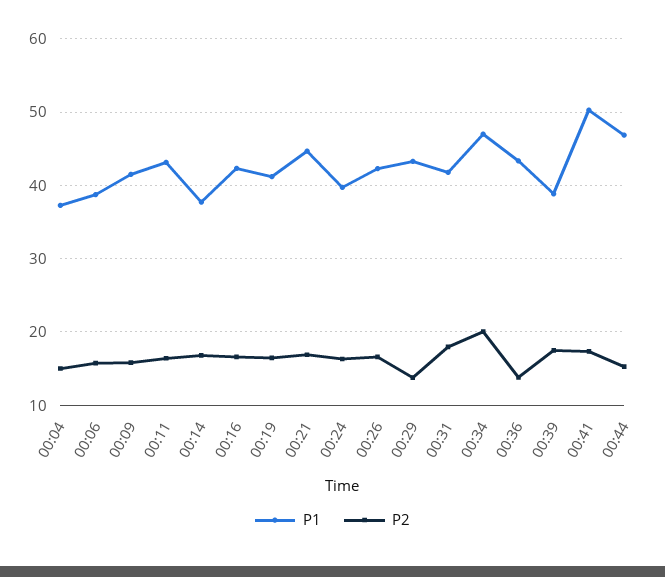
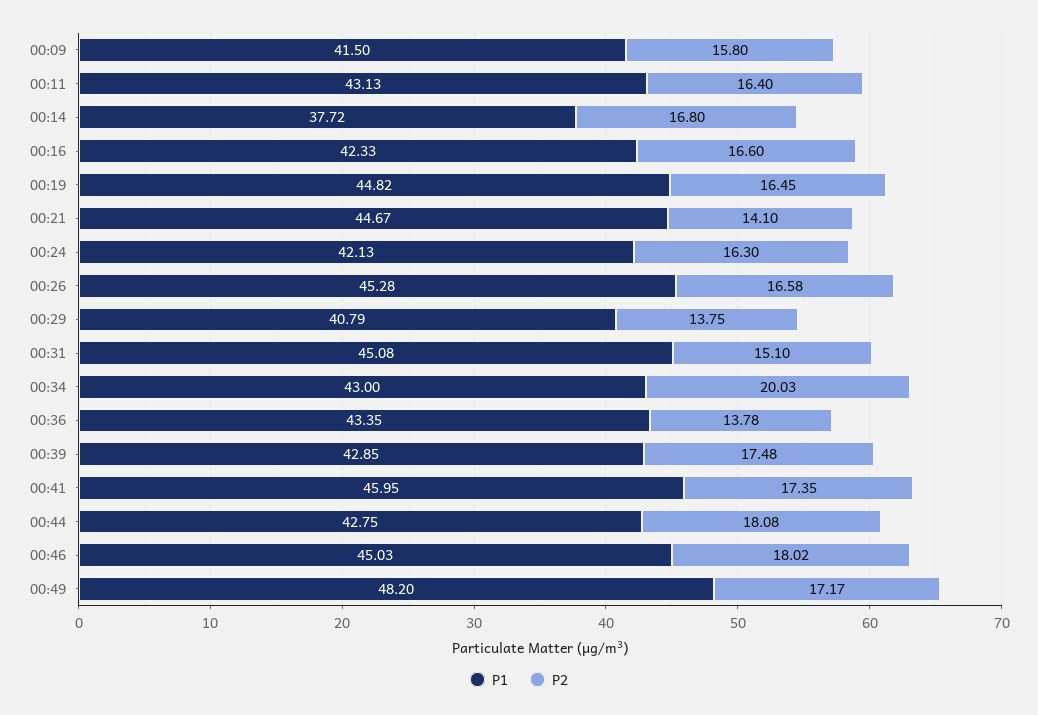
P1, 00:04: 37 -> none
P2, 00:04: 15 -> none
P1, 00:06: 39 -> none
P2, 00:06: 16 -> none
P1, 00:19: 41 -> 44.82
P2, 00:21: 17 -> 14.1
P1, 00:24: 40 -> 42.13
P1, 00:26: 42 -> 45.28
P1, 00:29: 43 -> 40.79
P1, 00:31: 42 -> 45.08
P2, 00:31: 18 -> 15.1
P1, 00:34: 47 -> 43
P1, 00:39: 39 -> 42.85
P1, 00:41: 50 -> 45.95
P1, 00:44: 47 -> 42.75
P2, 00:44: 15 -> 18.08
P1, 00:46: none -> 45.03
P2, 00:46: none -> 18.02
P1, 00:49: none -> 48.2
P2, 00:49: none -> 17.17

